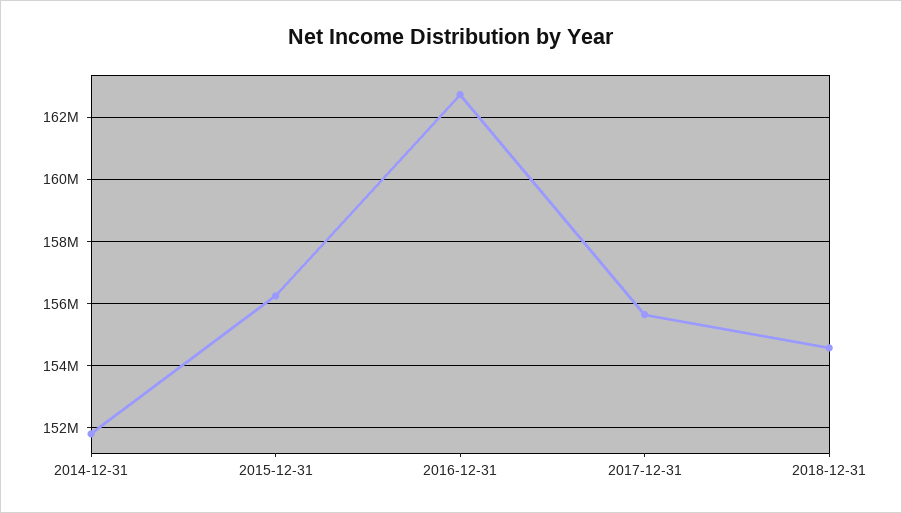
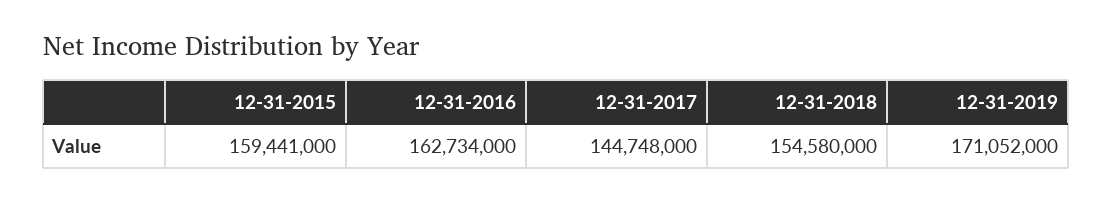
2014-12-31: 151800000 -> none
2015-12-31: 156200000 -> 159441000
2017-12-31: 155600000 -> 144748000
12-31-2019: none -> 171052000

